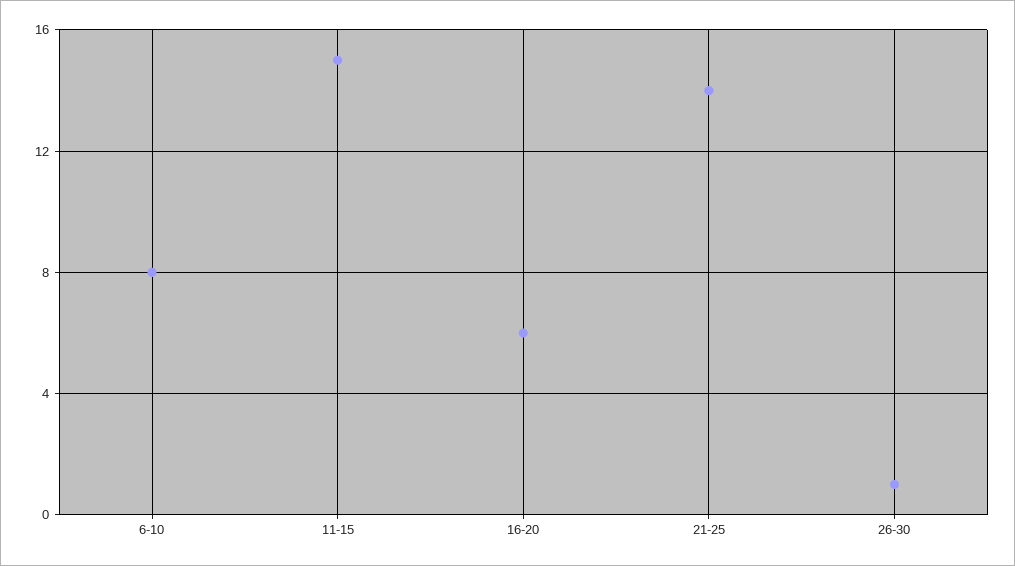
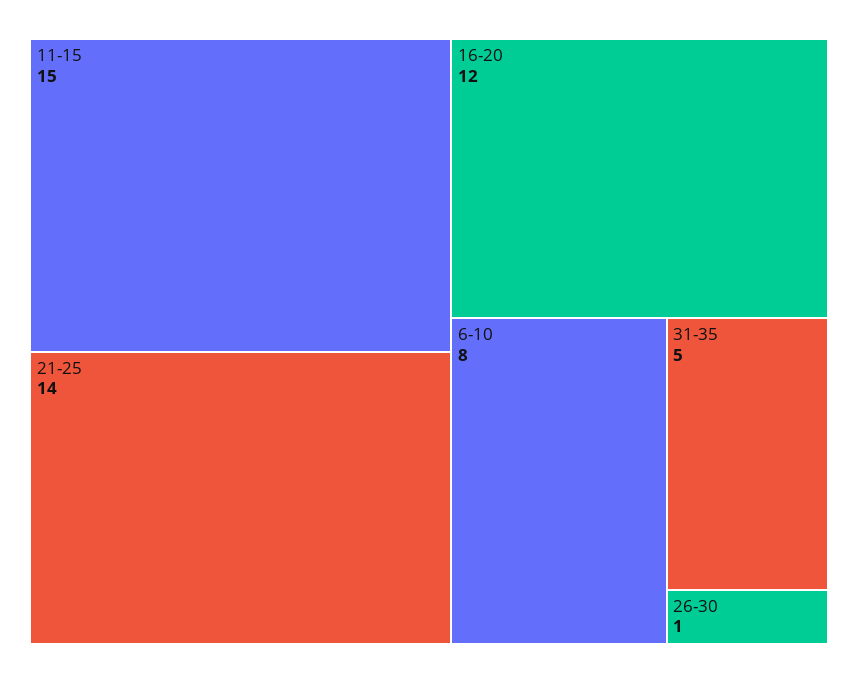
16-20: 6 -> 12
31-35: none -> 5

